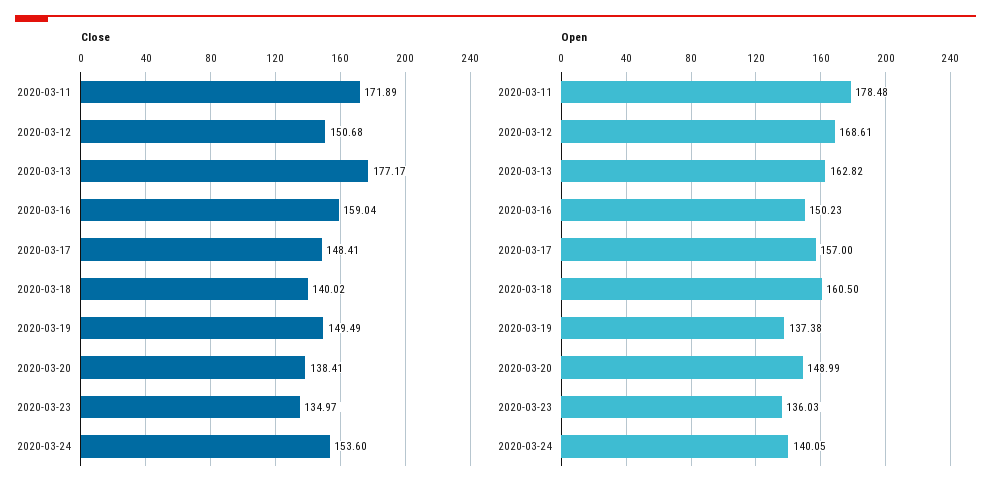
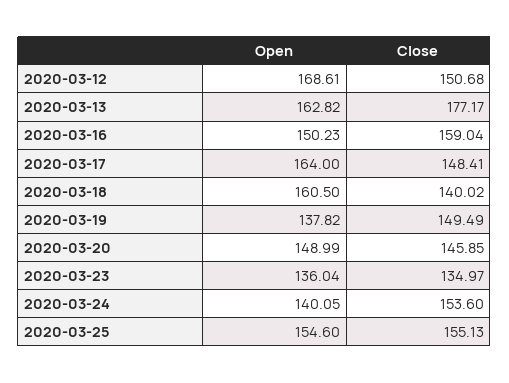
Close, 2020-03-11: 171.89 -> none
Close, 2020-03-20: 138.41 -> 145.85
Open, 2020-03-11: 178.48 -> none
Open, 2020-03-17: 157 -> 164
Open, 2020-03-19: 137.38 -> 137.82
Open, 2020-03-23: 136.03 -> 136.04
Open, 2020-03-25: none -> 154.6
Close, 2020-03-25: none -> 155.13

